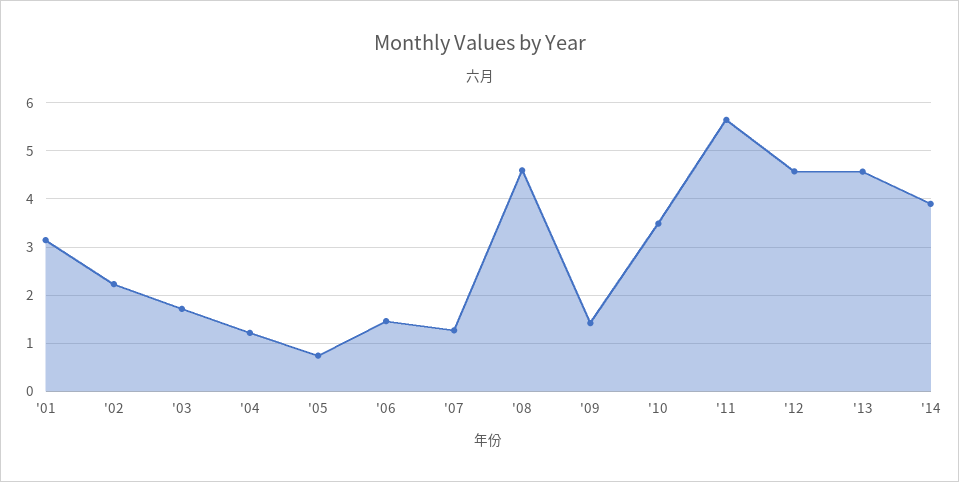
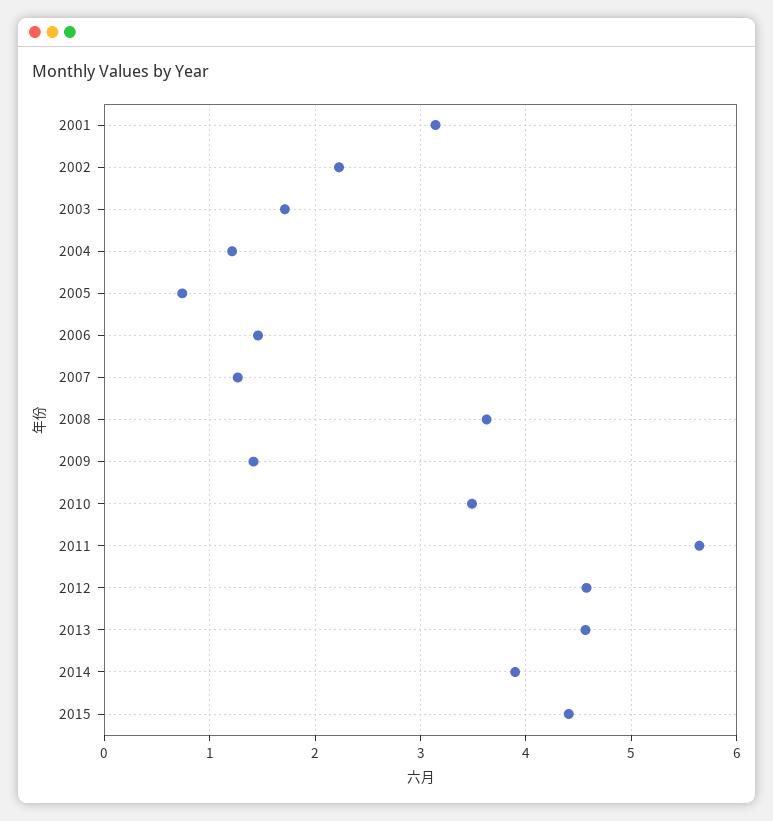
'08: 4.6 -> 3.6
2015: none -> 4.4

